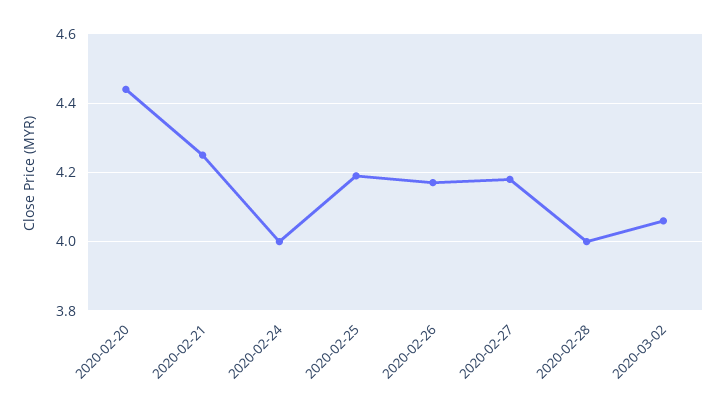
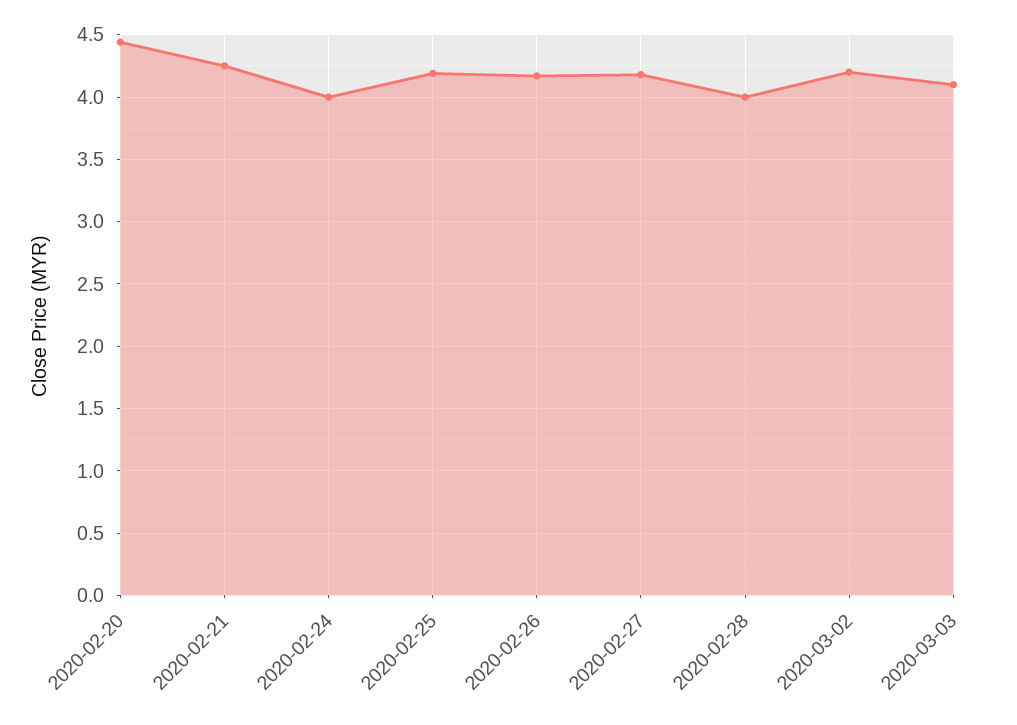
2020-03-02: 4.05 -> 4.2
2020-03-03: none -> 4.1

